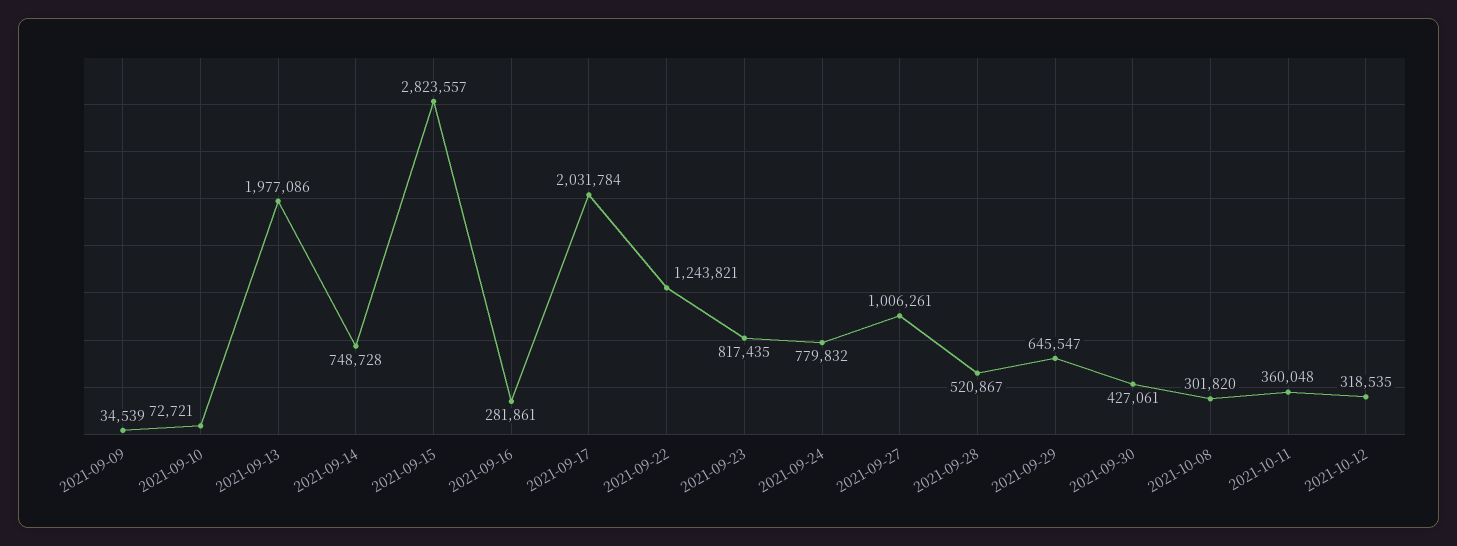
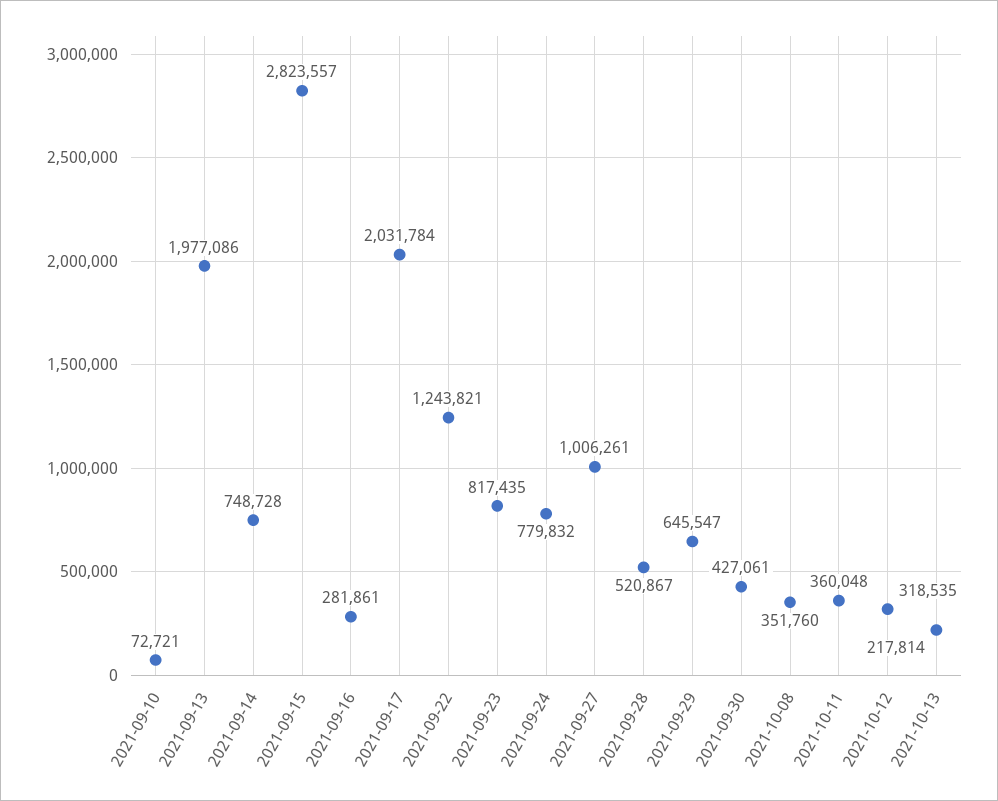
2021-09-09: 34539 -> none
2021-10-08: 301820 -> 351760
2021-10-13: none -> 217814

